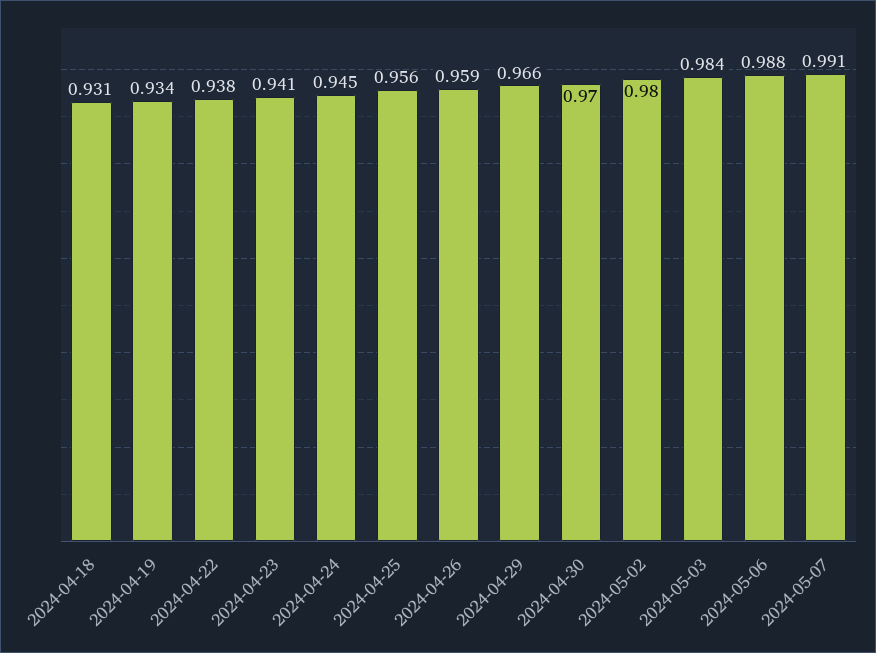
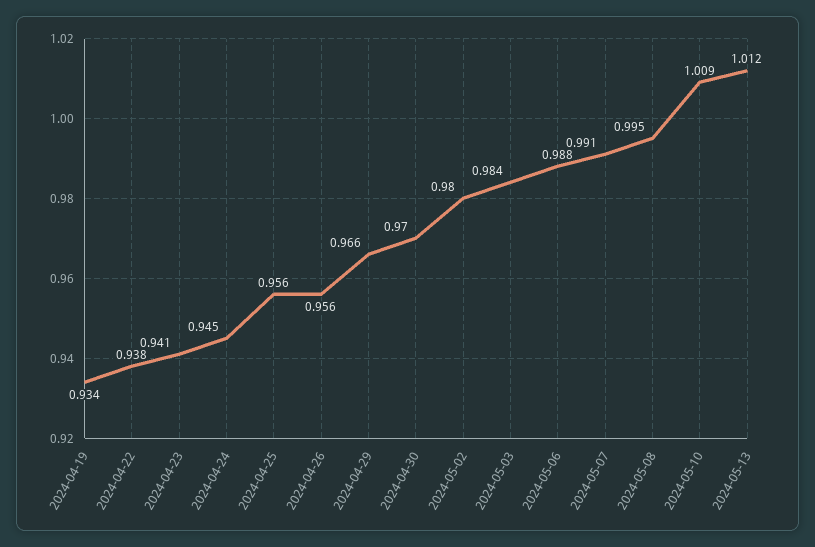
2024-04-18: 0.931 -> none
2024-04-26: 0.959 -> 0.956
2024-05-08: none -> 0.995
2024-05-10: none -> 1.009
2024-05-13: none -> 1.012

